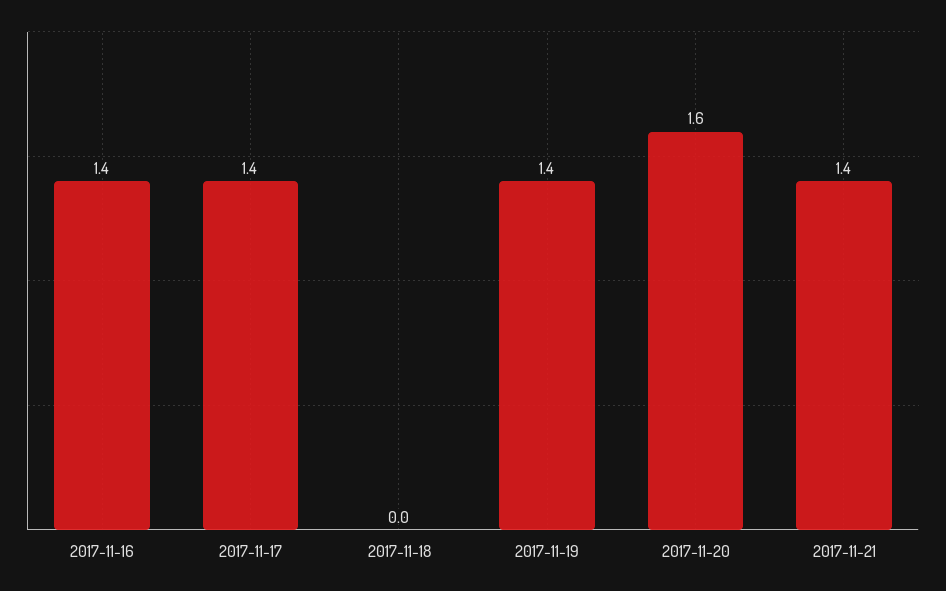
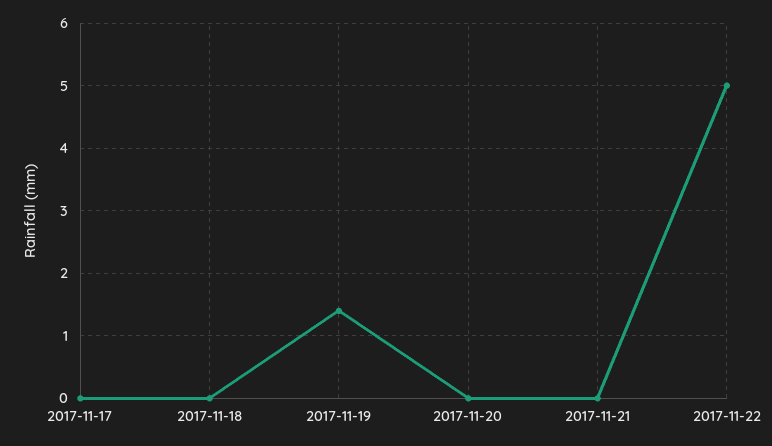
2017-11-16: 1.4 -> none
2017-11-17: 1.4 -> 0
2017-11-20: 1.6 -> 0
2017-11-21: 1.4 -> 0
2017-11-22: none -> 5

